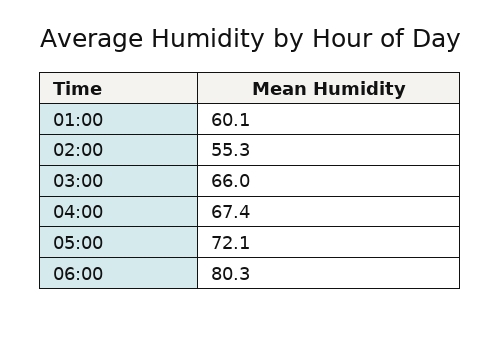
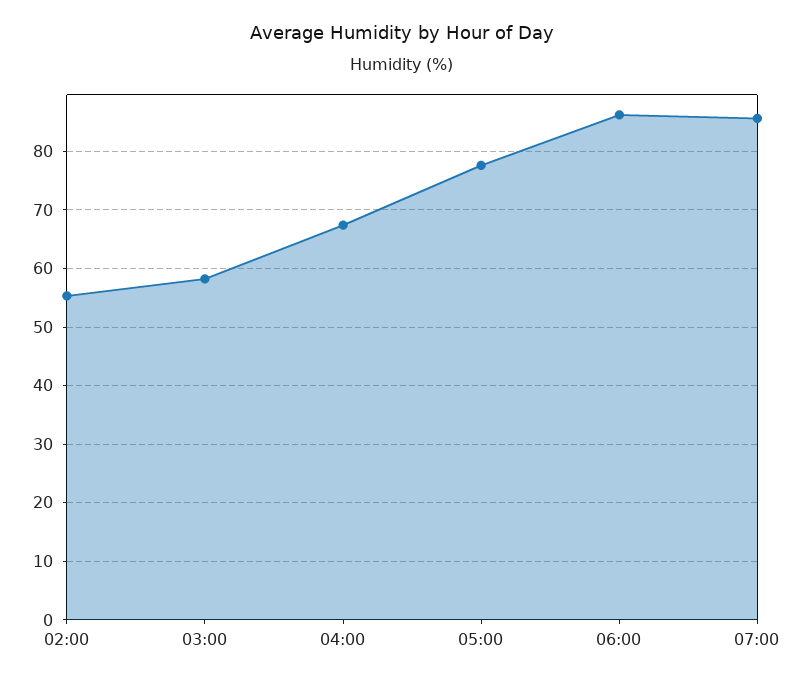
01:00: 60.1 -> none
03:00: 66 -> 58
05:00: 72.1 -> 78
06:00: 80.3 -> 86
07:00: none -> 86

